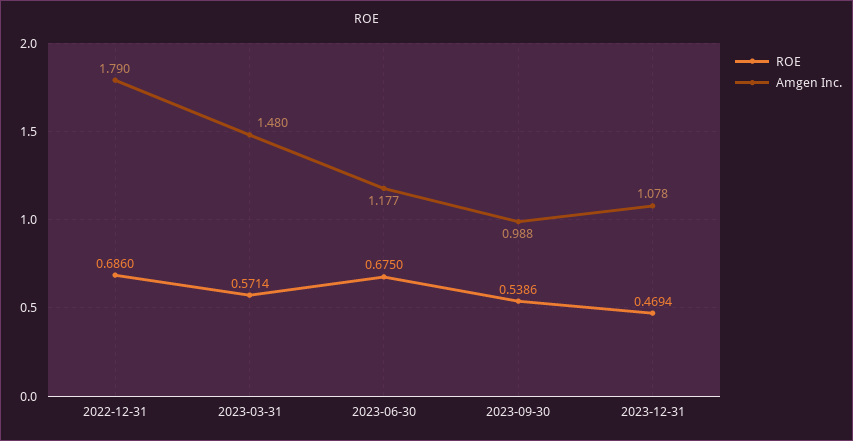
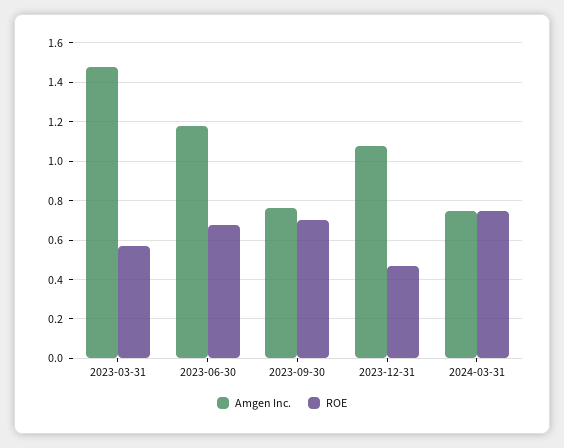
ROE, 2022-12-31: 0.686 -> none
Amgen Inc., 2022-12-31: 1.79 -> none
ROE, 2023-09-30: 0.5386 -> 0.7
Amgen Inc., 2023-09-30: 0.988 -> 0.75
Amgen Inc., 2024-03-31: none -> 0.75
ROE, 2024-03-31: none -> 0.75

